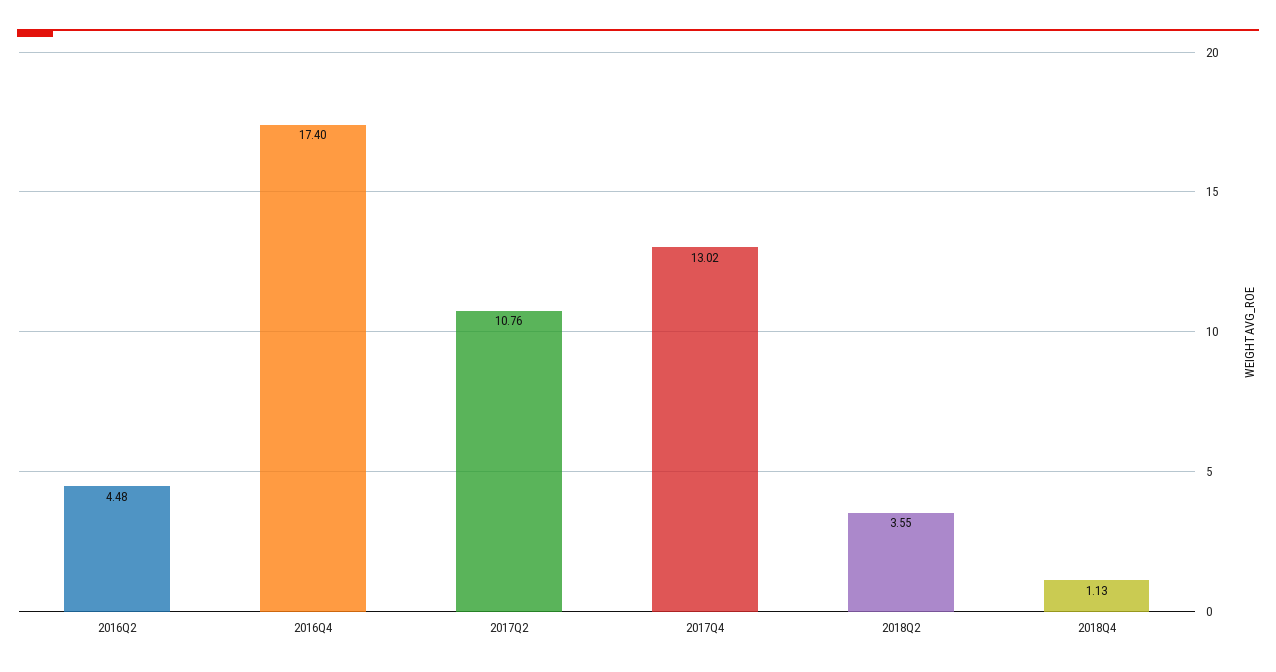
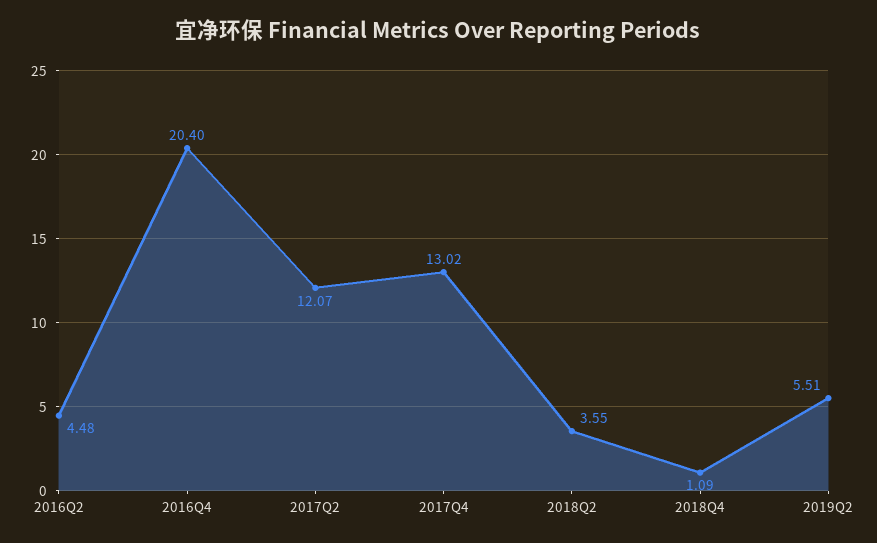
2016Q4: 17.4 -> 20.4
2017Q2: 10.76 -> 12.07
2018Q4: 1.13 -> 1.09
2019Q2: none -> 5.51

